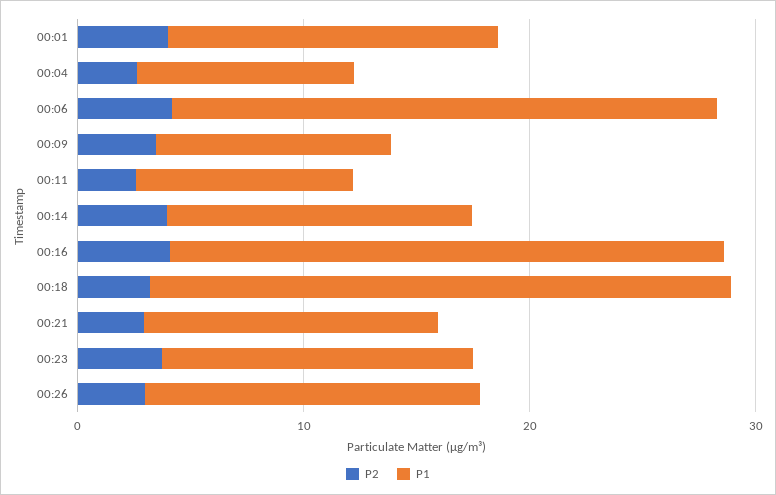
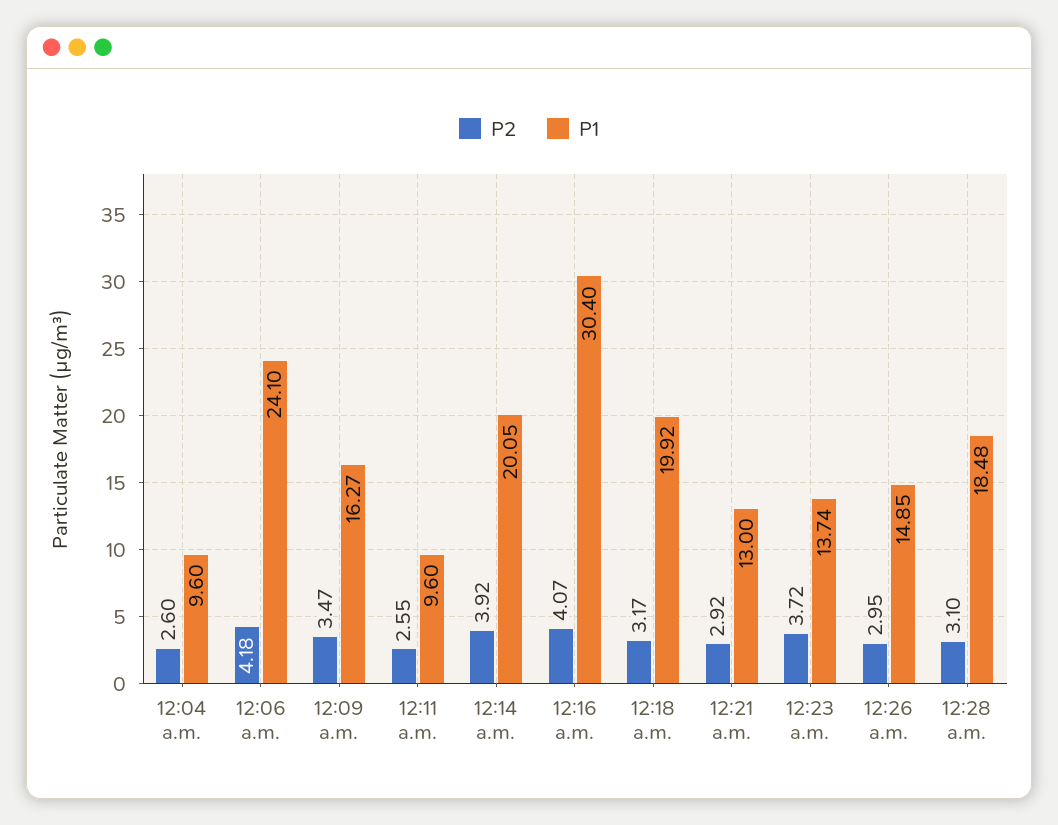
P2, 00:01: 4 -> none
P1, 00:01: 14 -> none
P1, 00:09: 10 -> 16.27
P1, 00:14: 14 -> 20.05
P1, 00:16: 24 -> 30.4
P1, 00:18: 26 -> 19.92
P2, 12:28 a.m.: none -> 3.1
P1, 12:28 a.m.: none -> 18.48

